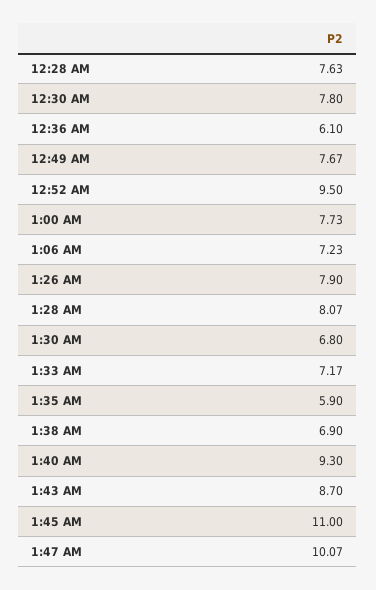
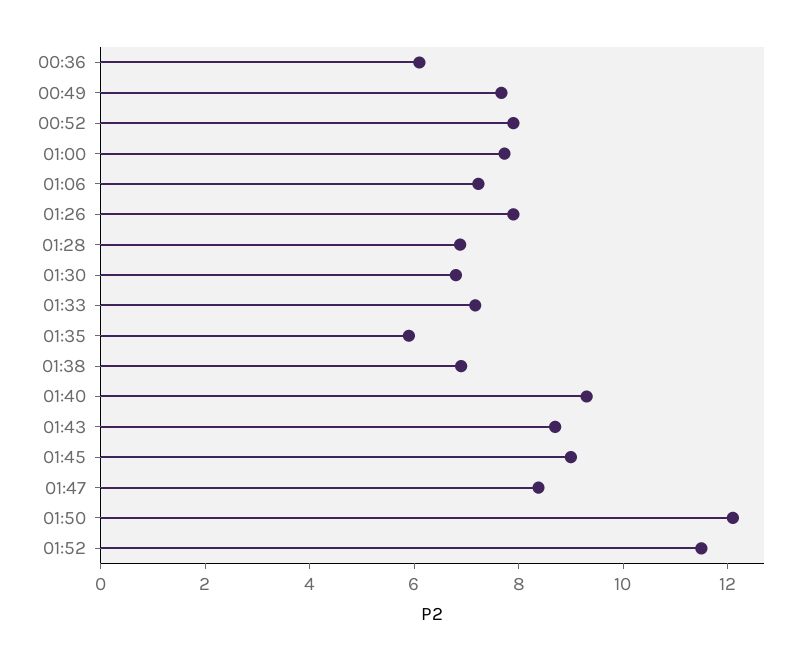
12:28 AM: 7.63 -> none
12:30 AM: 7.8 -> none
12:52 AM: 9.5 -> 8
1:28 AM: 8.07 -> 7
1:45 AM: 11 -> 9
1:47 AM: 10.07 -> 8.5
01:50: none -> 12
01:52: none -> 11.5

